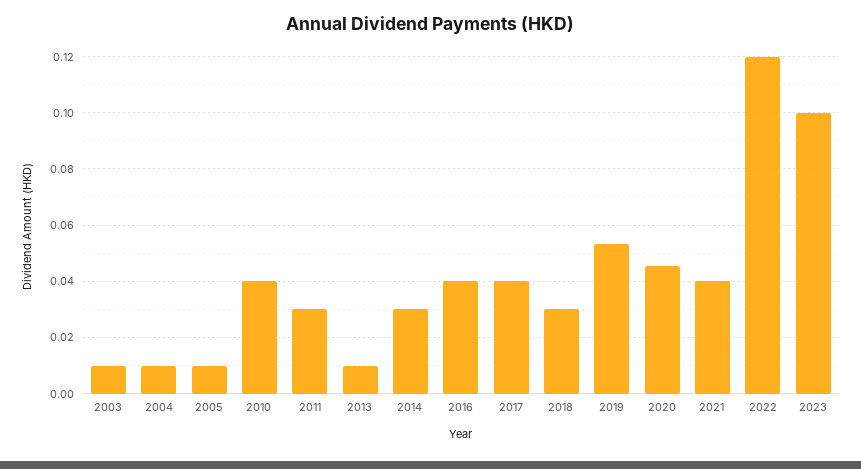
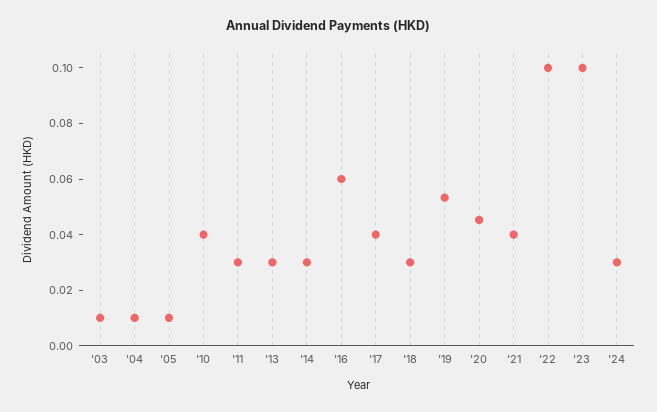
2013: 0.01 -> 0.03
2016: 0.04 -> 0.06
2022: 0.12 -> 0.1
'24: none -> 0.03

